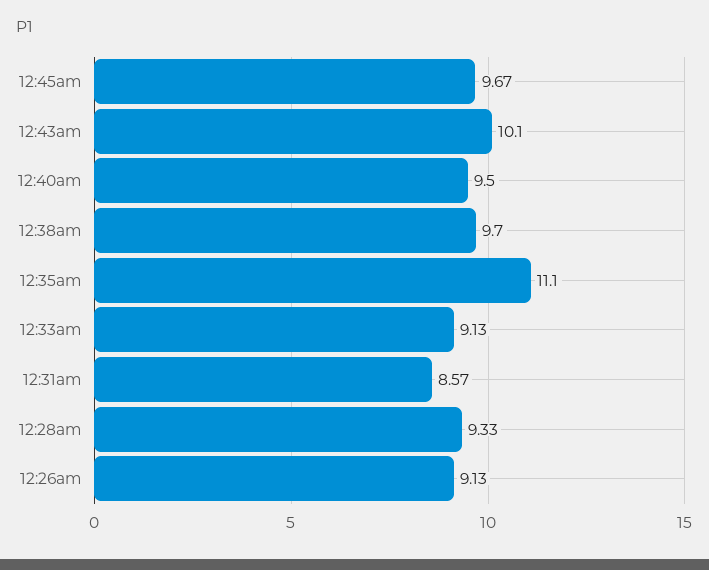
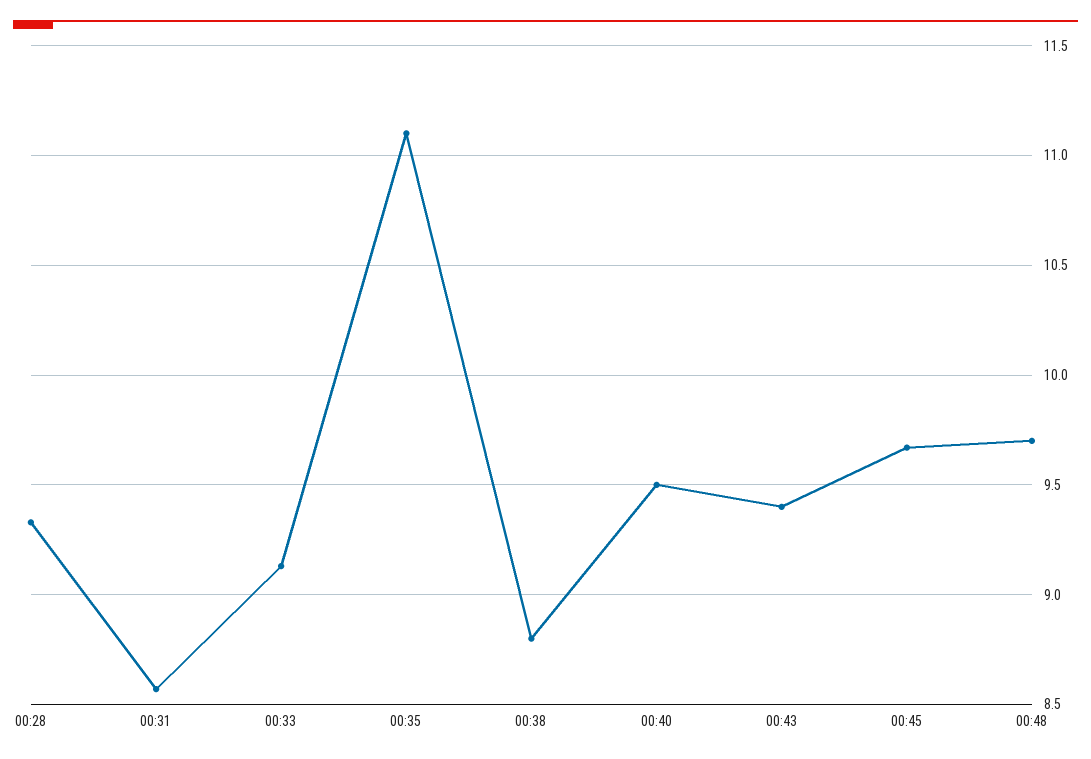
12:43am: 10.1 -> 9.4
12:38am: 9.7 -> 8.8
12:26am: 9.13 -> none
00:48: none -> 9.7

